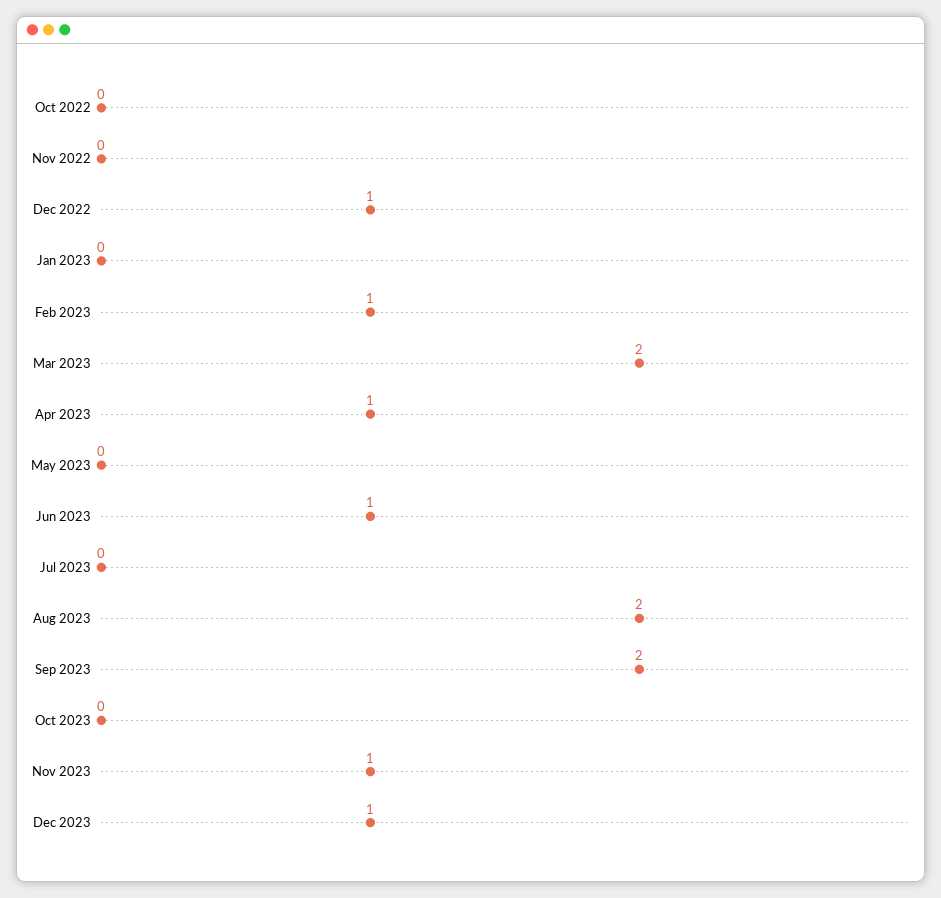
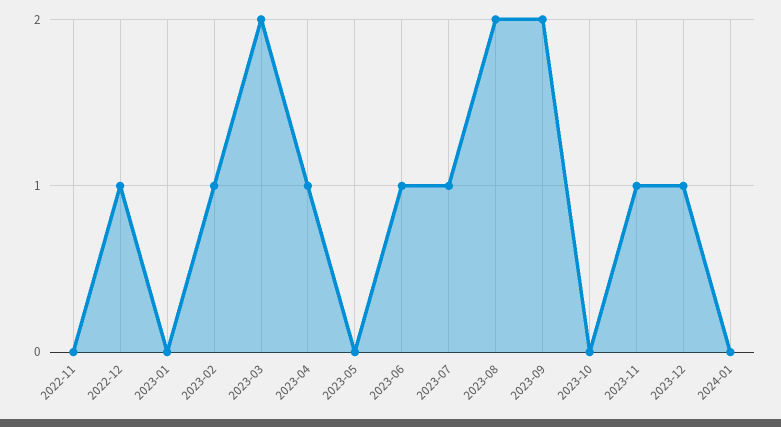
Oct 2022: 0 -> none
Jul 2023: 0 -> 1
2024-01: none -> 0

